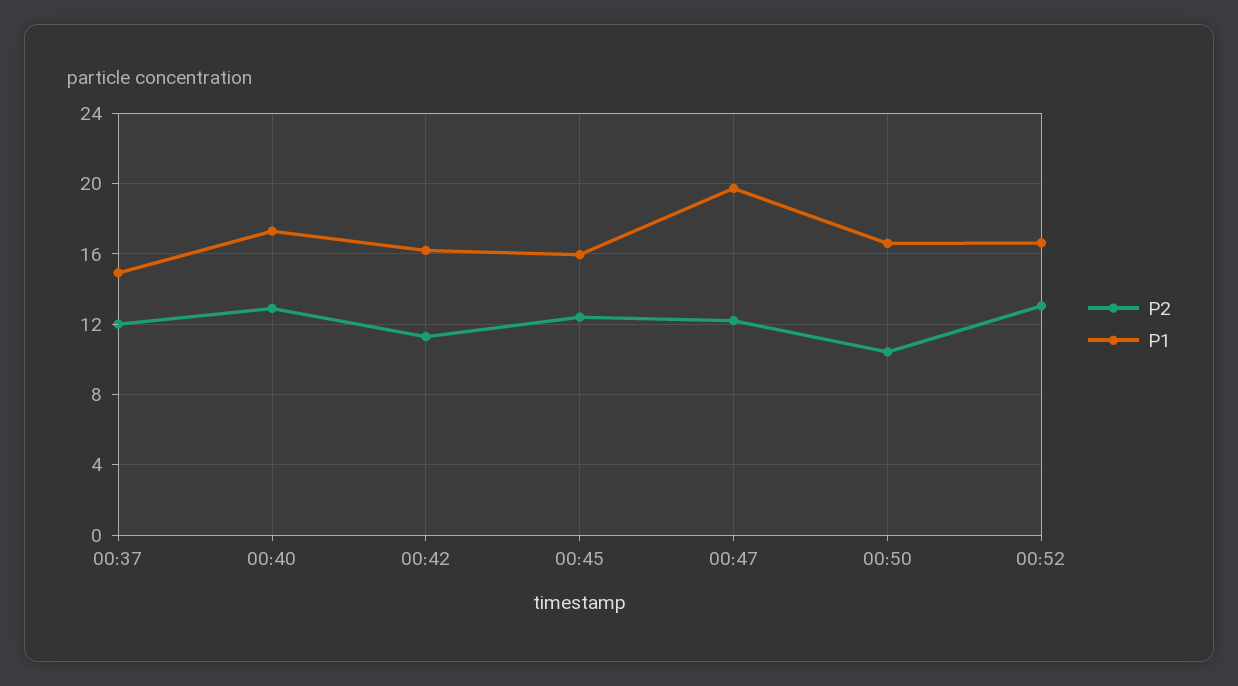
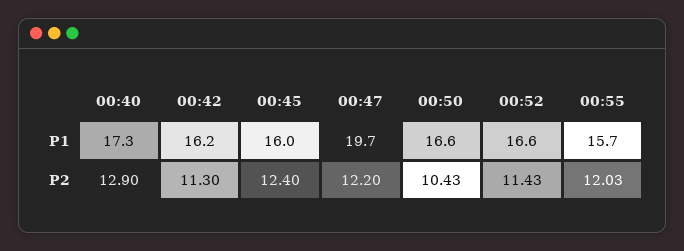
P2, 00:37: 12 -> none
P1, 00:37: 15 -> none
P2, 00:52: 13 -> 11.43
P1, 00:55: none -> 15.7
P2, 00:55: none -> 12.03

